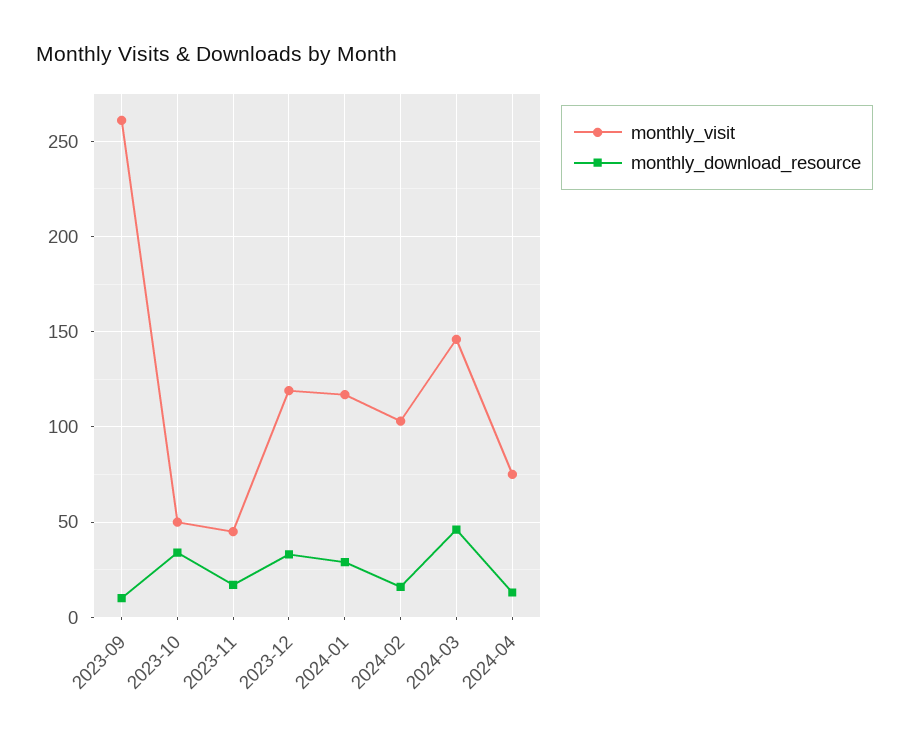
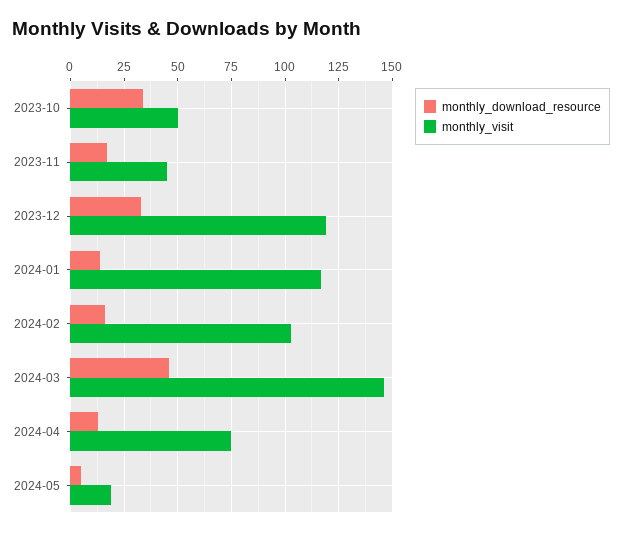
monthly_visit, 2023-09: 260 -> none
monthly_download_resource, 2023-09: 10 -> none
monthly_download_resource, 2024-01: 30 -> 15
monthly_download_resource, 2024-05: none -> 5
monthly_visit, 2024-05: none -> 20

